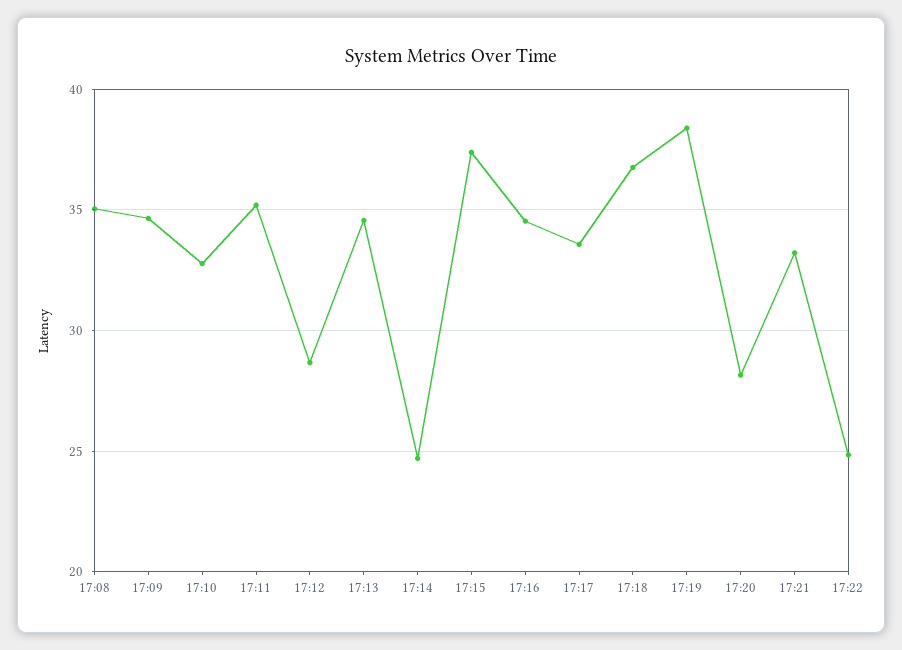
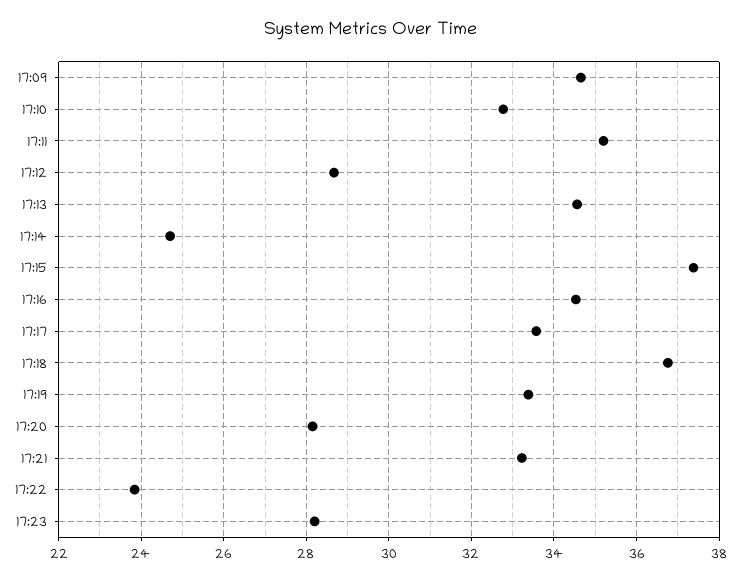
17:08: 35 -> none
17:19: 38.5 -> 33.4
17:22: 25 -> 23.8
17:23: none -> 28.2

